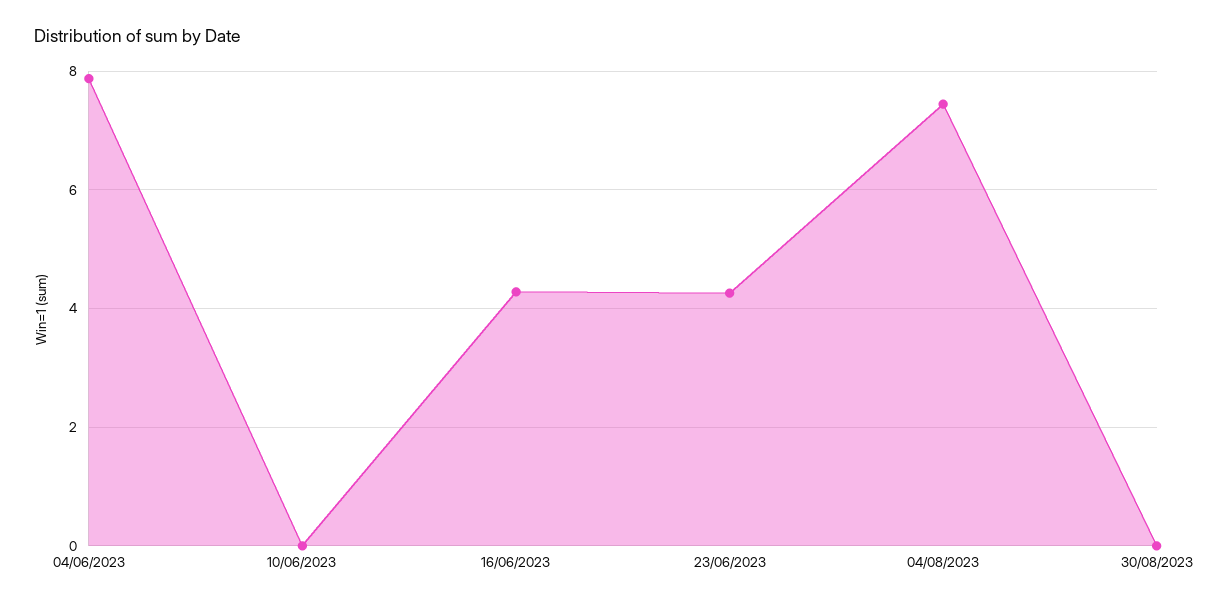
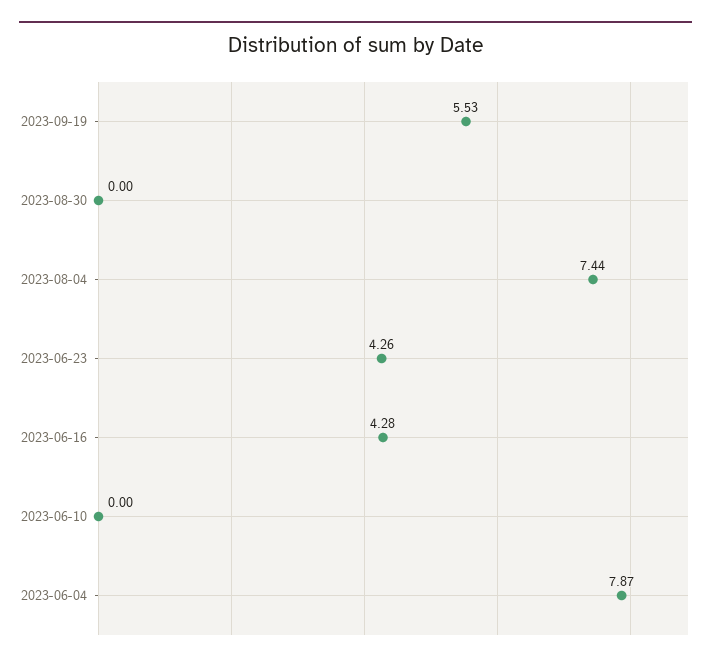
2023-09-19: none -> 5.53

